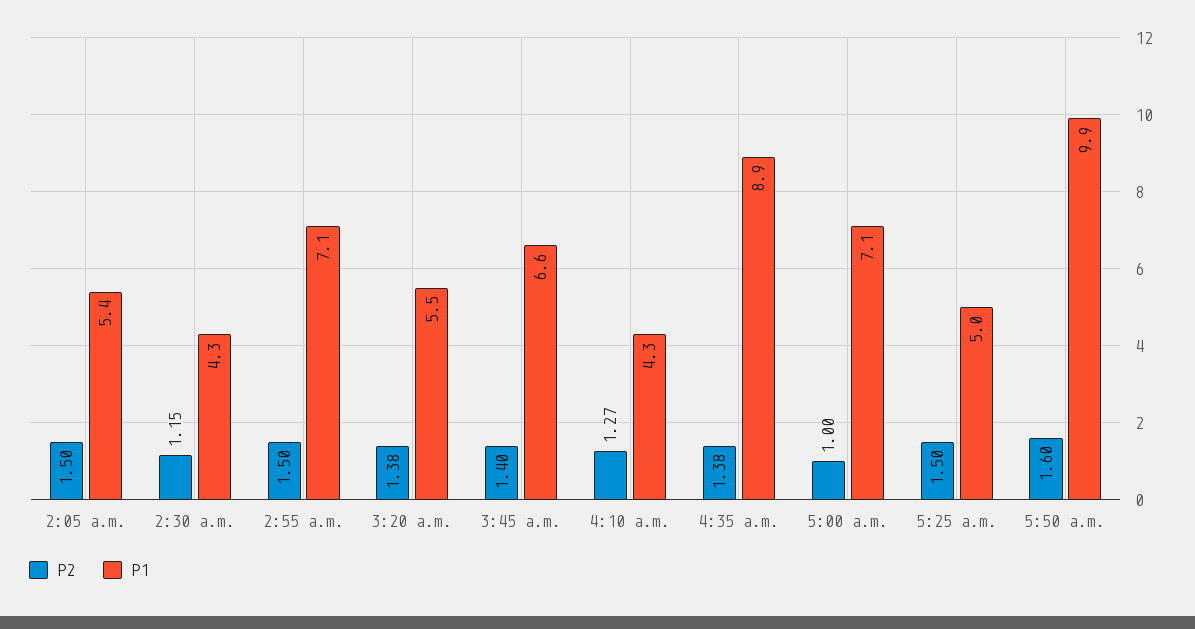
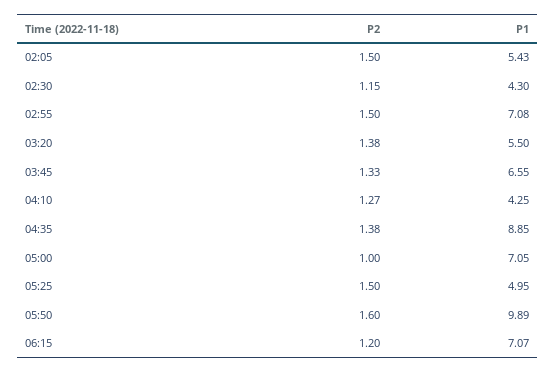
P2, 3:45 a.m.: 1.4 -> 1.33
P2, 06:15: none -> 1.2
P1, 06:15: none -> 7.07

